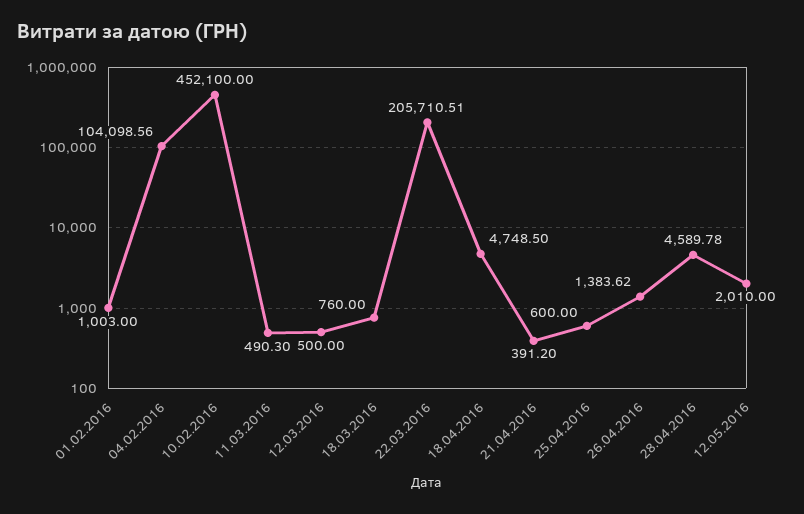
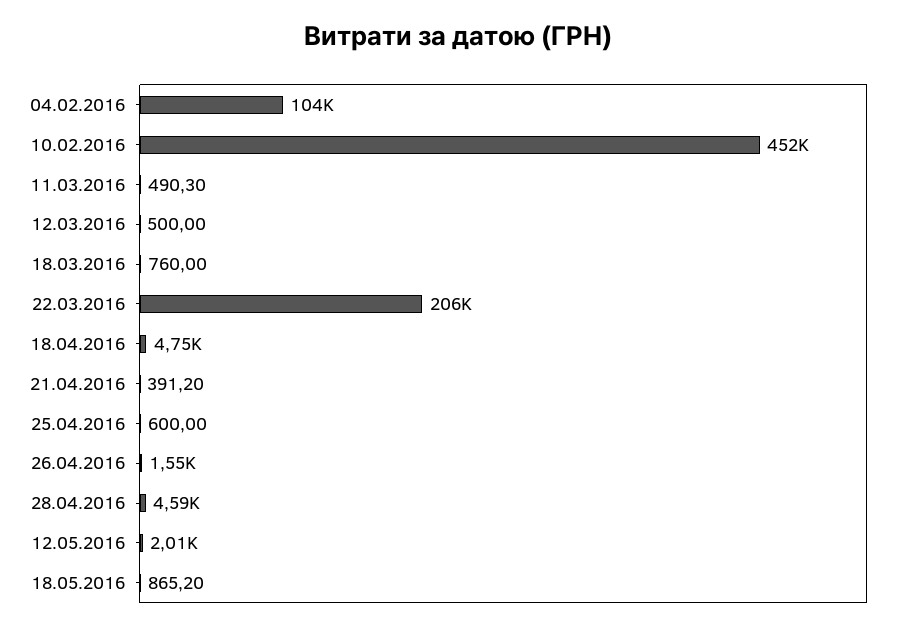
01.02.2016: 1003 -> none
26.04.2016: 1383.62 -> 1550
18.05.2016: none -> 865.2

